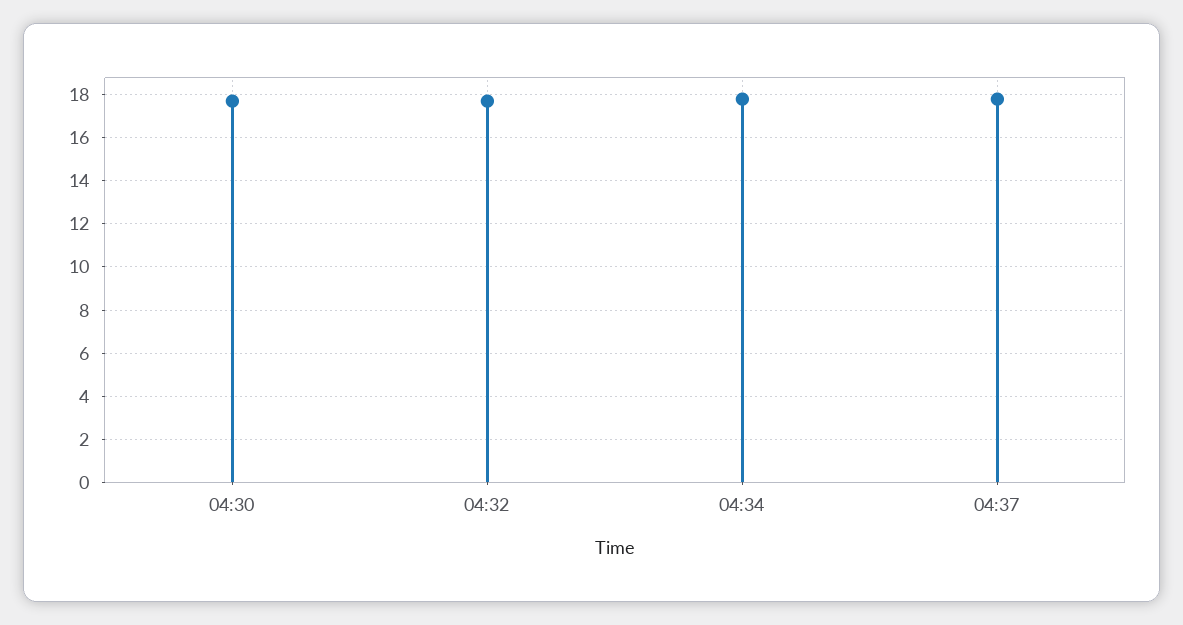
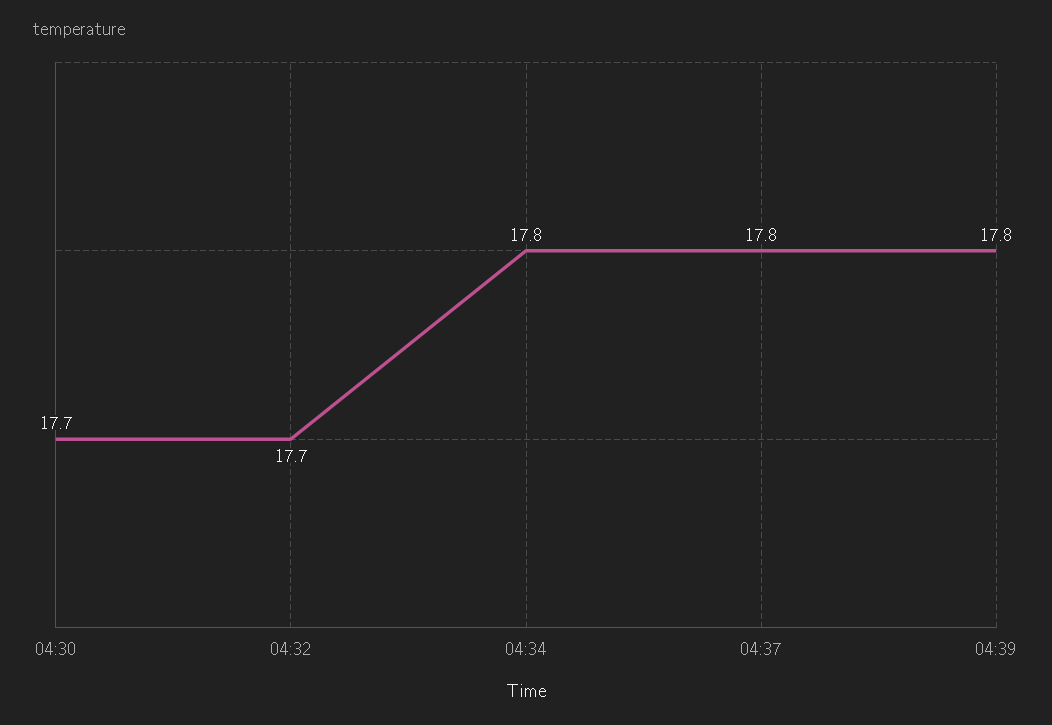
04:39: none -> 17.8

